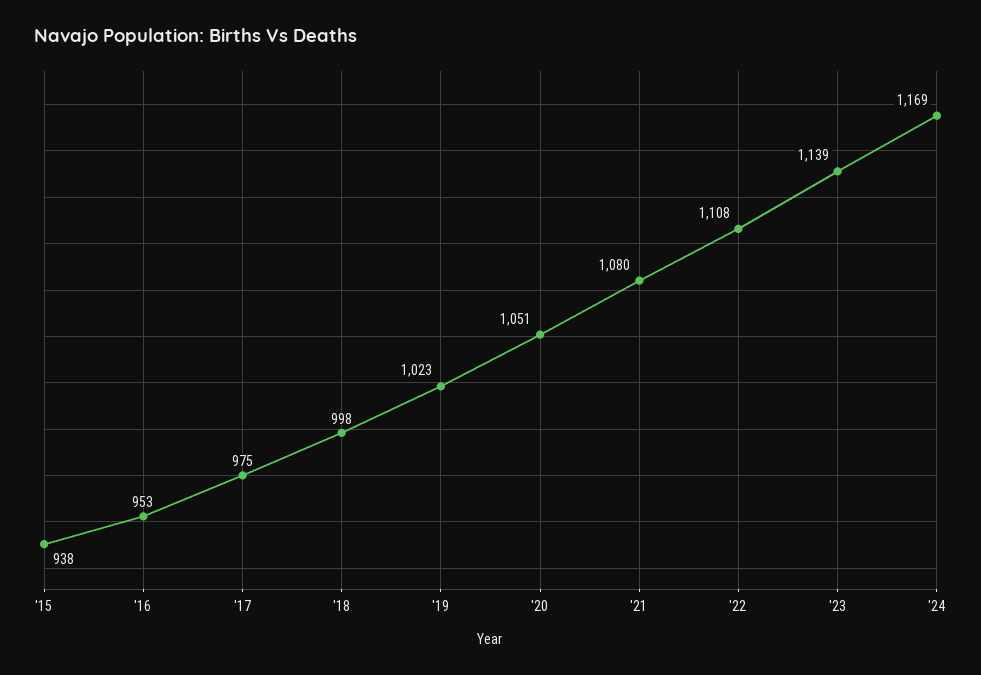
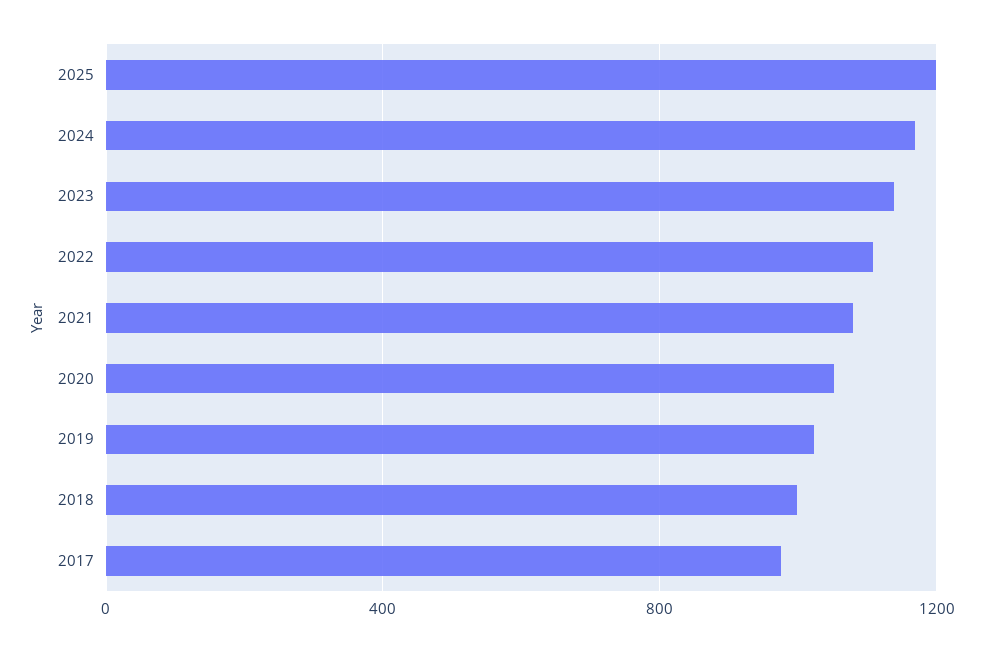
'15: 938 -> none
'16: 953 -> none
2025: none -> 1200

